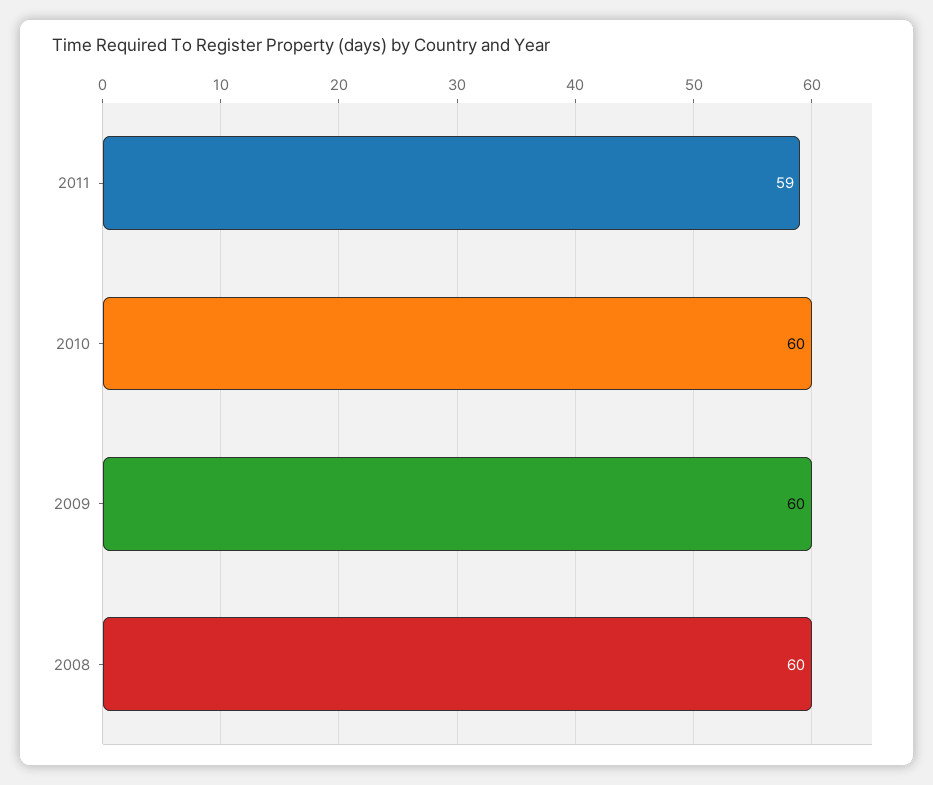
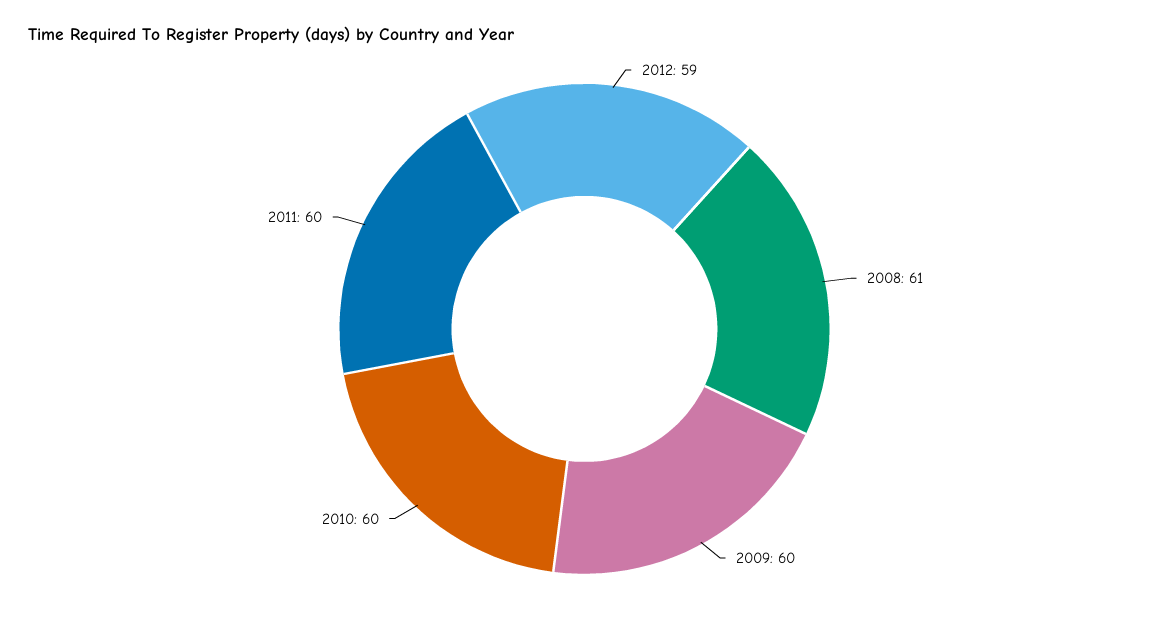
2011: 59 -> 60
2008: 60 -> 61
2012: none -> 59

